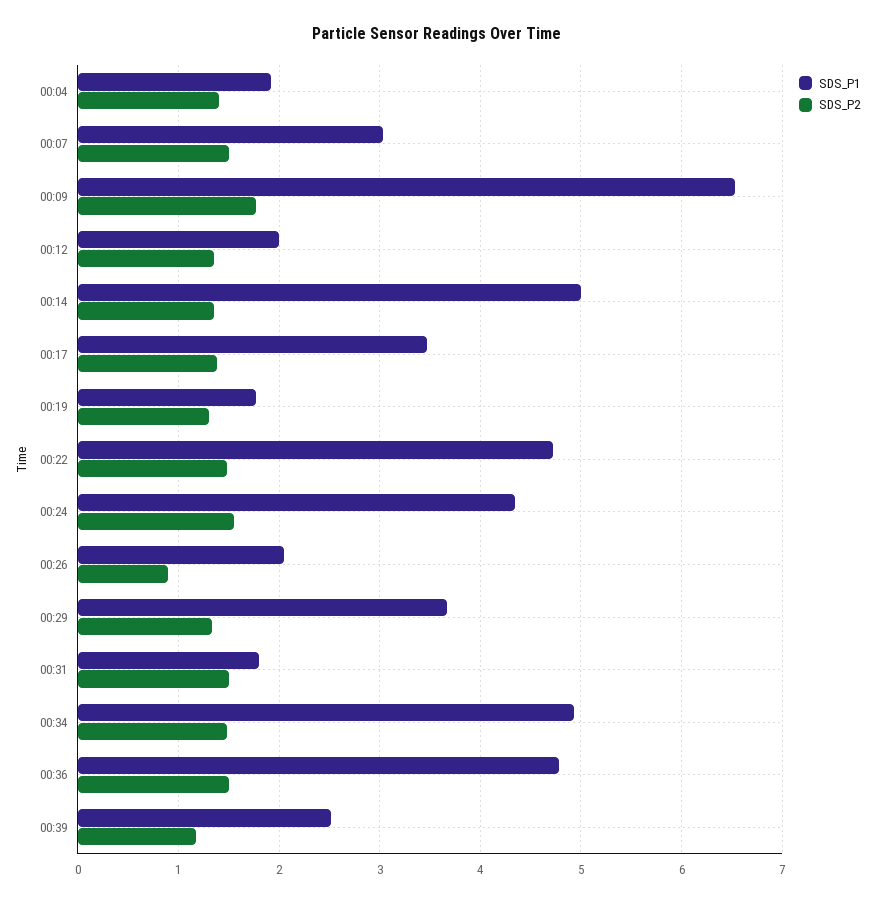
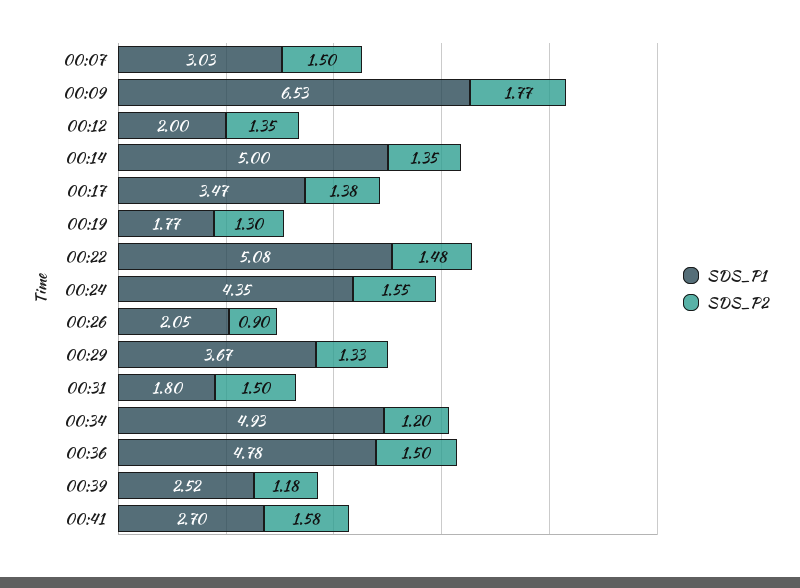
SDS_P1, 00:04: 1.9 -> none
SDS_P2, 00:04: 1.4 -> none
SDS_P1, 00:22: 4.7 -> 5.08
SDS_P2, 00:34: 1.5 -> 1.2
SDS_P1, 00:41: none -> 2.7
SDS_P2, 00:41: none -> 1.58

